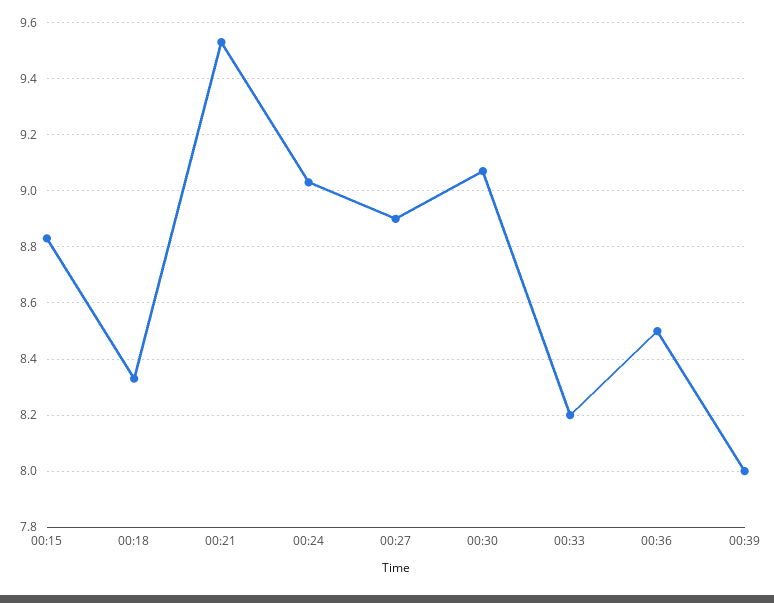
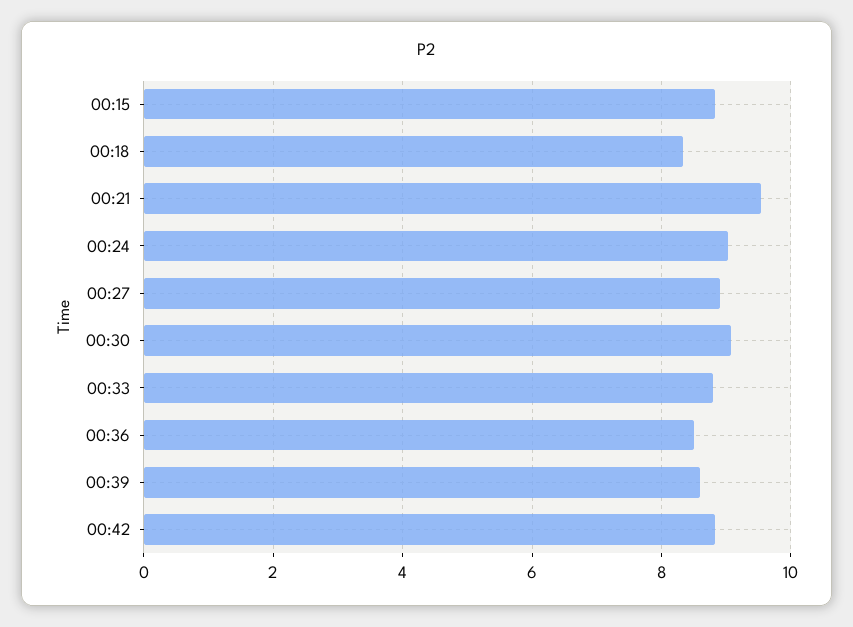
00:33: 8.2 -> 8.8
00:39: 8 -> 8.6
00:42: none -> 8.8

